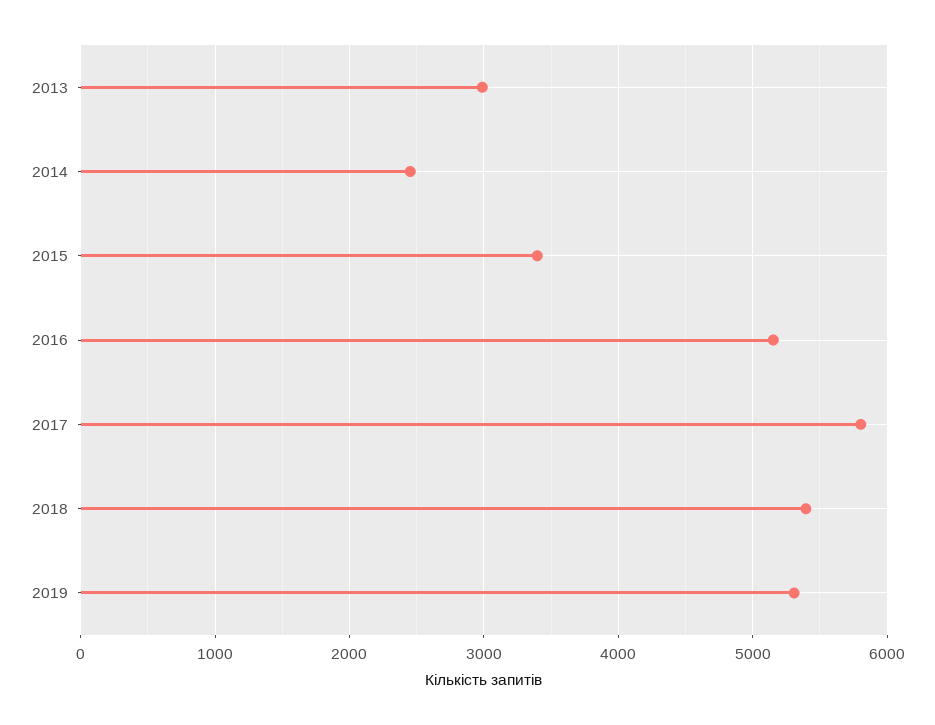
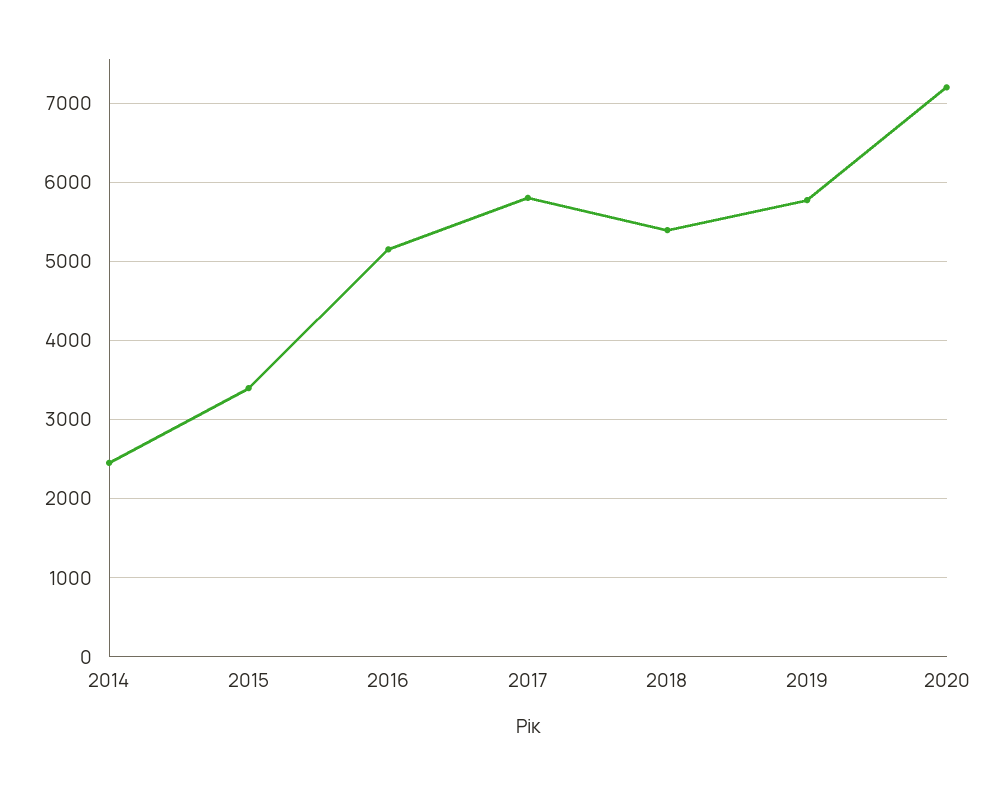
2013: 3000 -> none
2019: 5300 -> 5800
2020: none -> 7200

